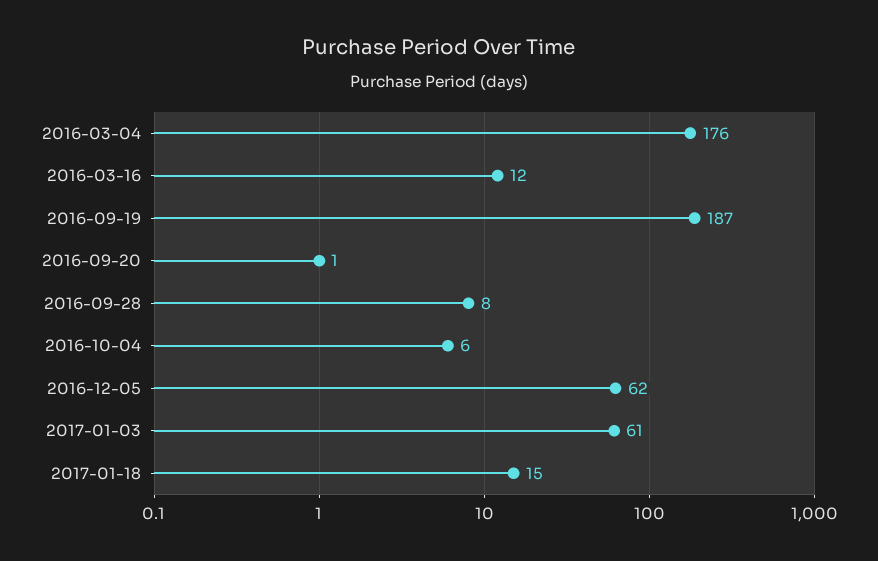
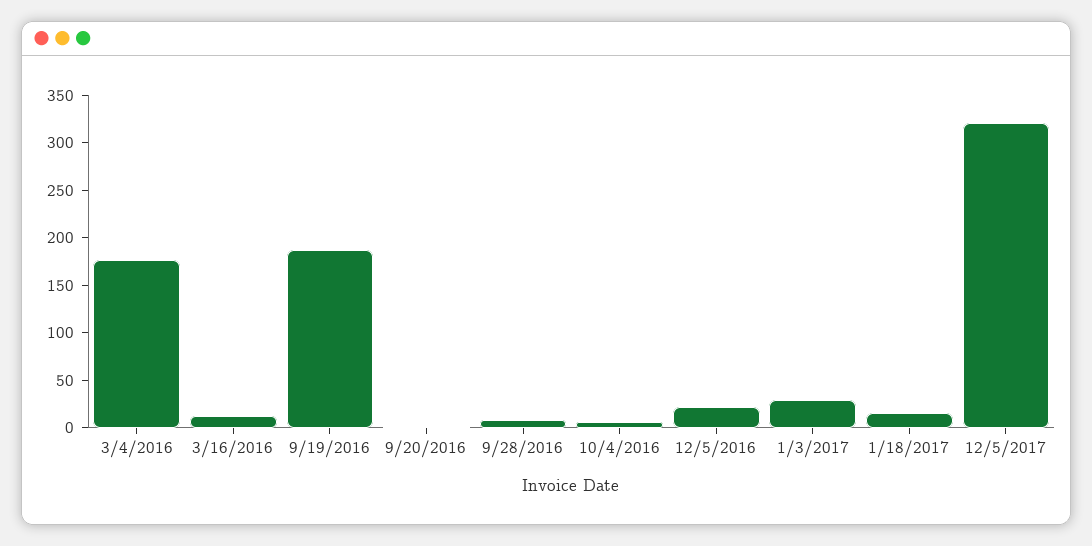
2016-12-05: 62 -> 20
2017-01-03: 61 -> 30
12/5/2017: none -> 320

